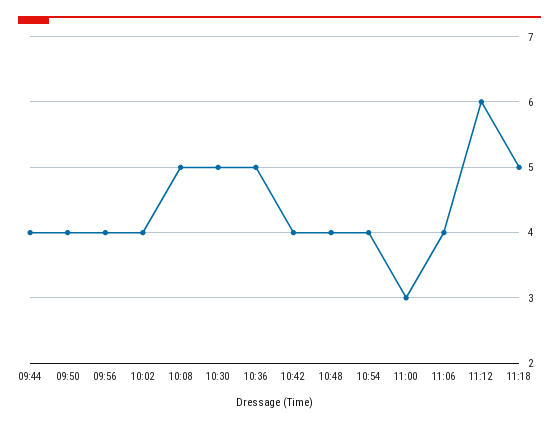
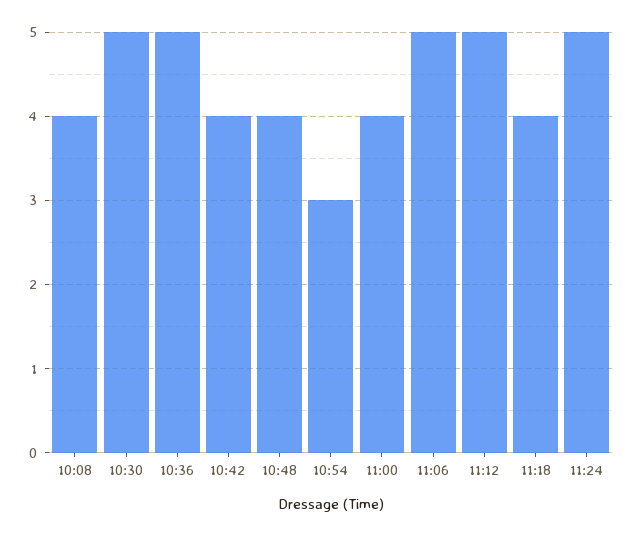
09:44: 4 -> none
09:50: 4 -> none
09:56: 4 -> none
10:02: 4 -> none
10:08: 5 -> 4
10:54: 4 -> 3
11:00: 3 -> 4
11:06: 4 -> 5
11:12: 6 -> 5
11:18: 5 -> 4
11:24: none -> 5

